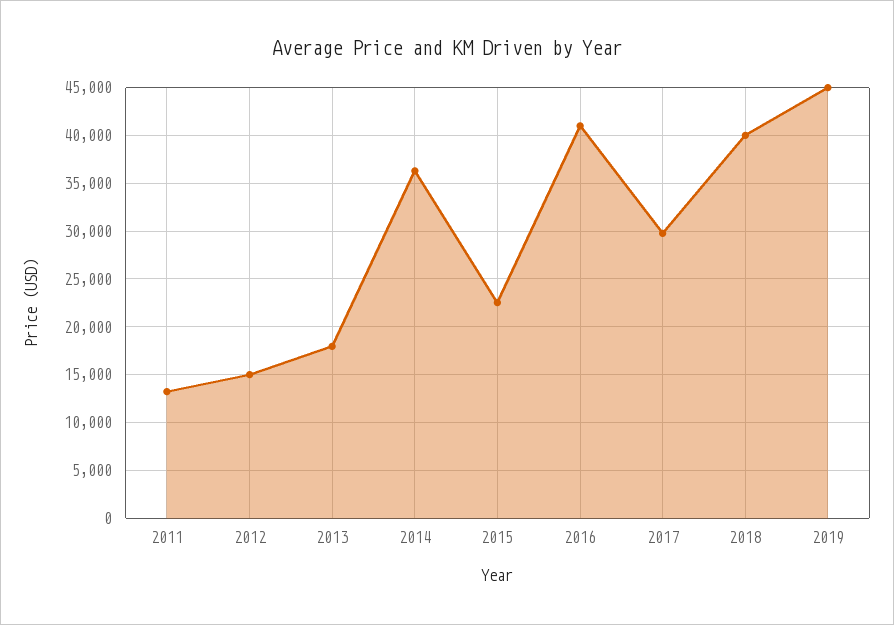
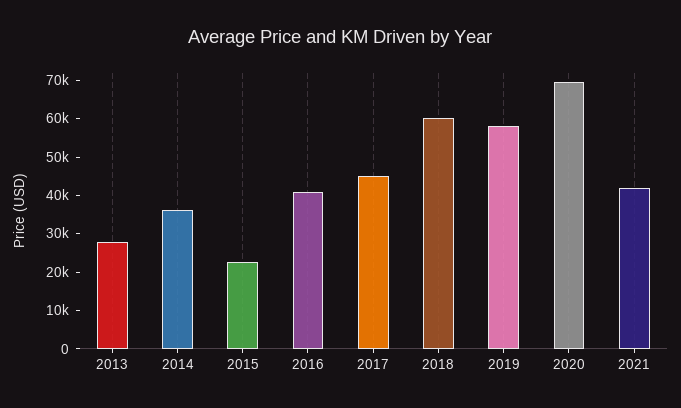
2011: 13000 -> none
2012: 15000 -> none
2013: 18000 -> 27500
2017: 30000 -> 45000
2018: 40000 -> 60000
2019: 45000 -> 57500
2020: none -> 70000
2021: none -> 42500

